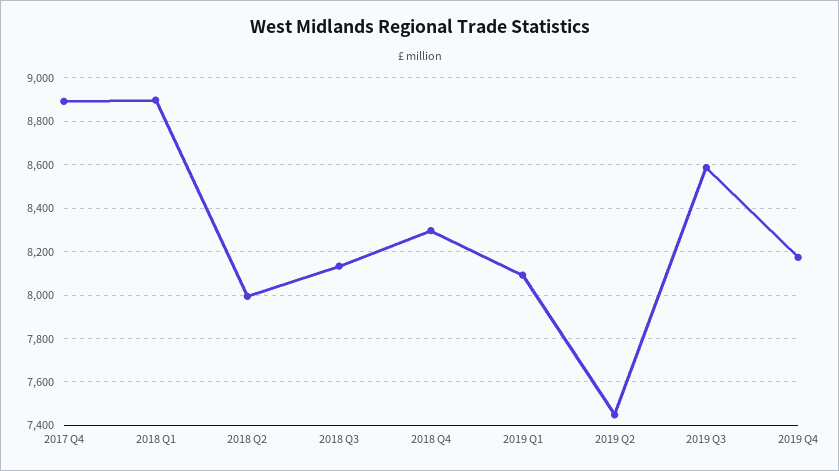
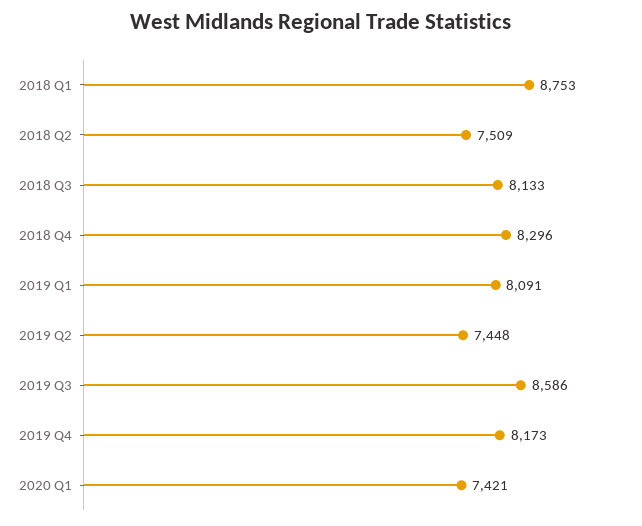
2017 Q4: 8900 -> none
2018 Q1: 8900 -> 8753
2018 Q2: 8000 -> 7509
2020 Q1: none -> 7421

